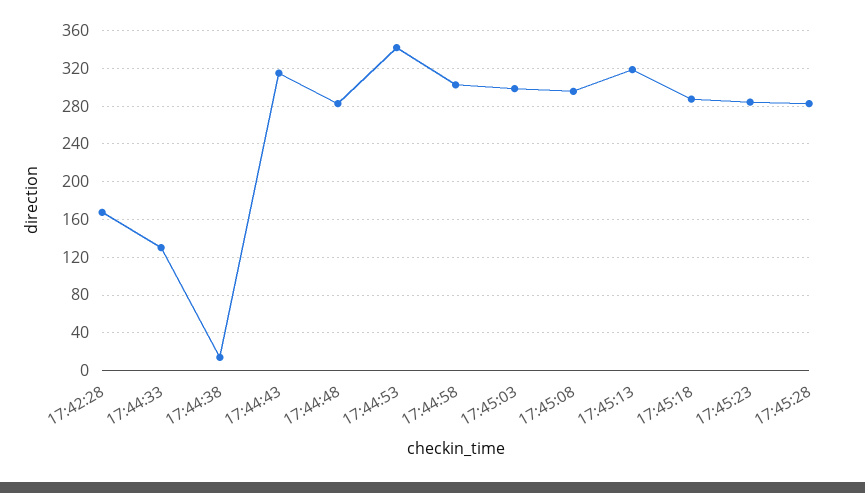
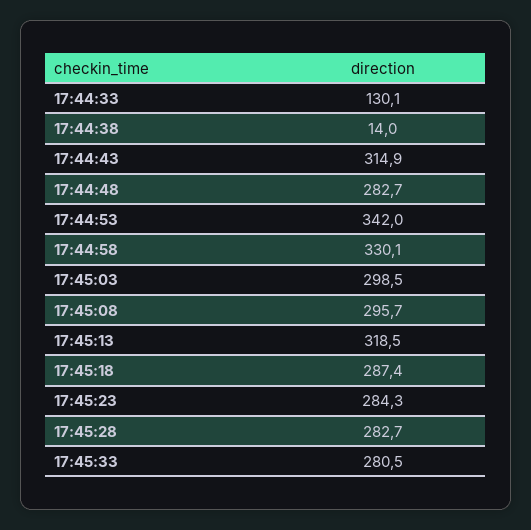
17:42:28: 170 -> none
17:44:58: 300 -> 330.1
17:45:33: none -> 280.5

